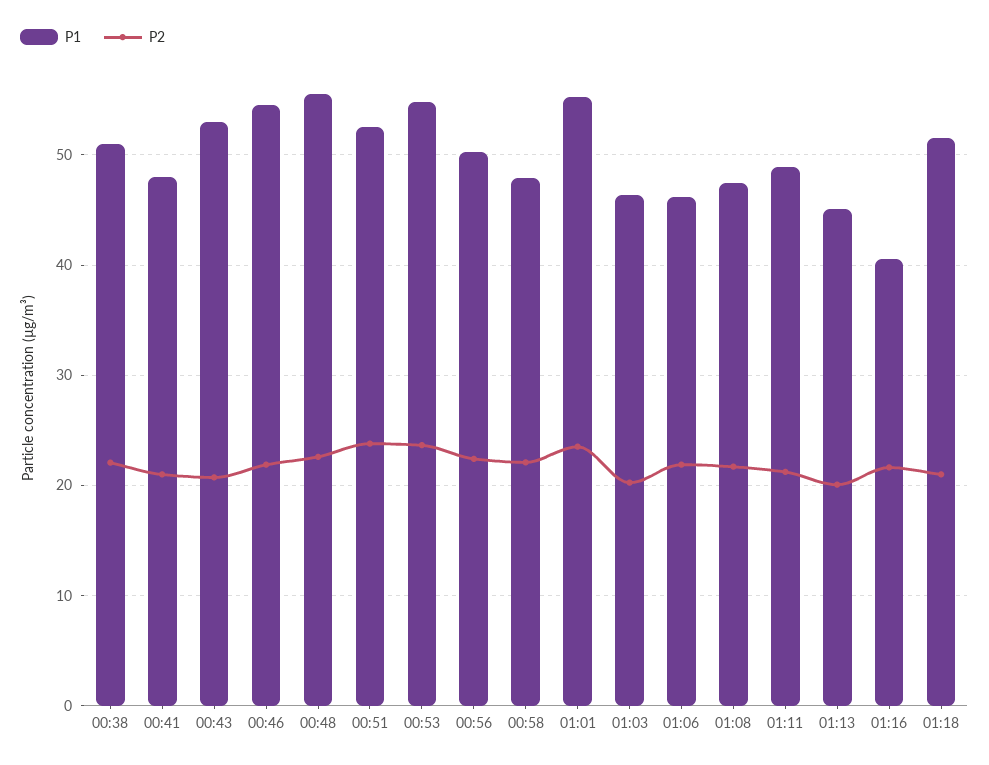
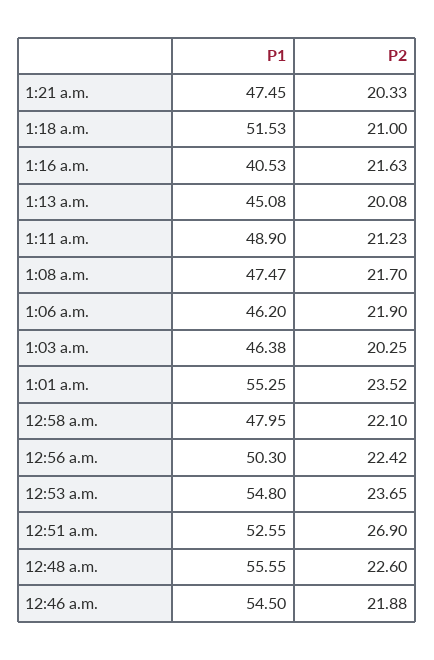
P1, 00:38: 51 -> none
P2, 00:38: 22 -> none
P1, 00:41: 48 -> none
P2, 00:41: 21 -> none
P1, 00:43: 53 -> none
P2, 00:43: 21 -> none
P2, 00:51: 24 -> 26.9
P1, 1:21 a.m.: none -> 47.45
P2, 1:21 a.m.: none -> 20.33

